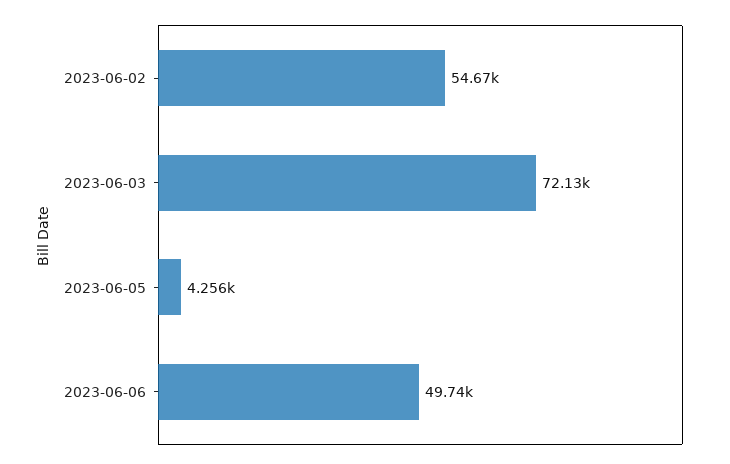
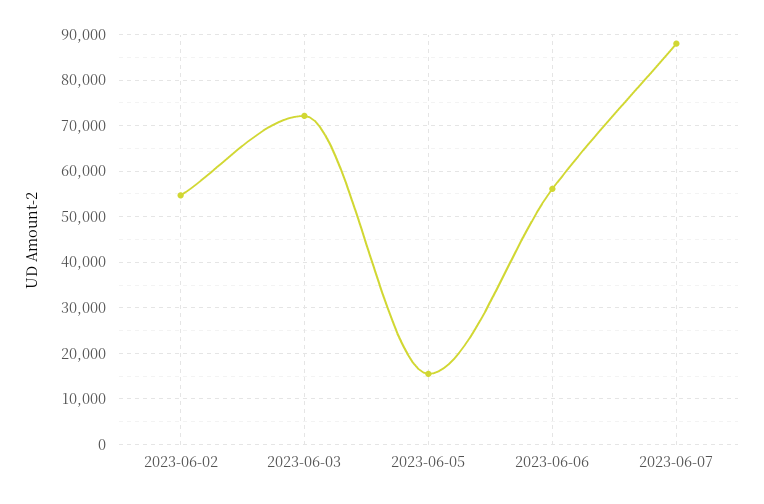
2023-06-05: 4256 -> 16000
2023-06-06: 49740 -> 56000
2023-06-07: none -> 88000

